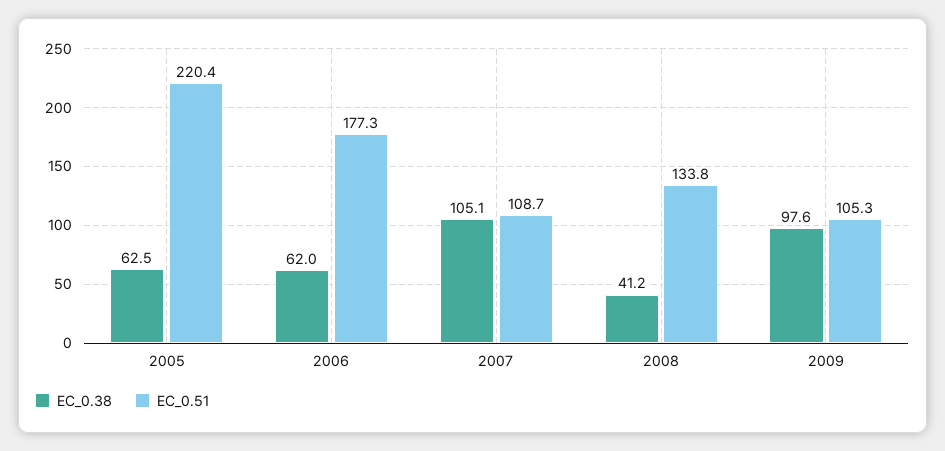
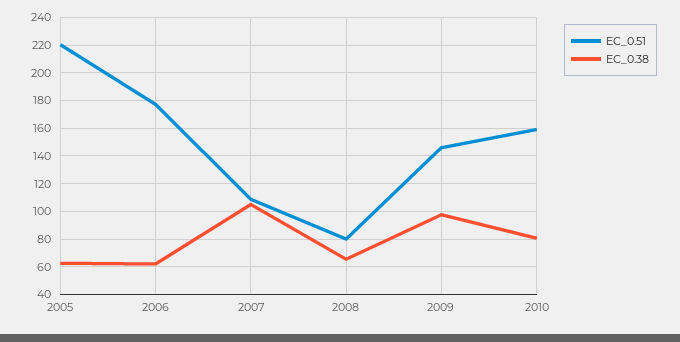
EC_0.38, 2008: 41.2 -> 65
EC_0.51, 2008: 133.8 -> 80
EC_0.51, 2009: 105.3 -> 145
EC_0.51, 2010: none -> 160
EC_0.38, 2010: none -> 80

